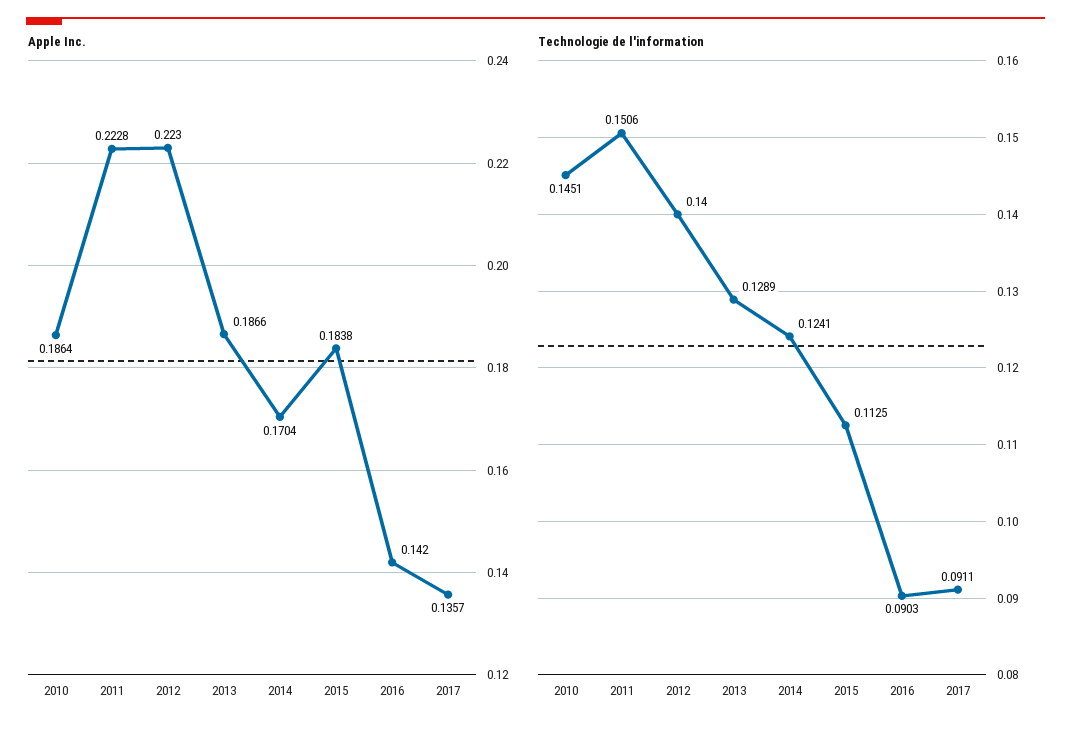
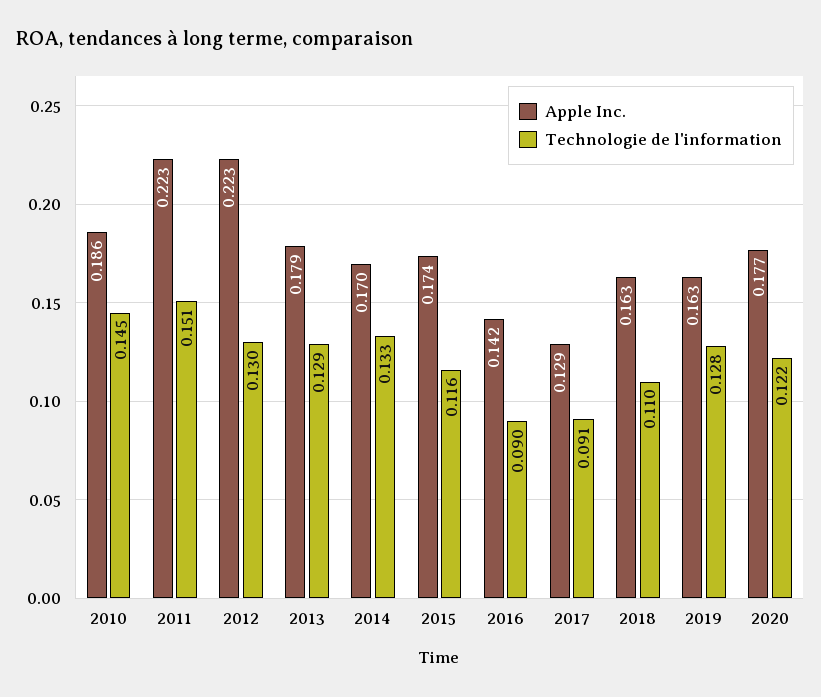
Apple Inc., 2013: 0.1866 -> 0.179
Apple Inc., 2015: 0.1838 -> 0.174
Apple Inc., 2017: 0.1357 -> 0.129
Technologie de l'information, 2012: 0.14 -> 0.13
Technologie de l'information, 2014: 0.1241 -> 0.133
Technologie de l'information, 2015: 0.1125 -> 0.116
Apple Inc., 2018: none -> 0.163
Technologie de l'information, 2018: none -> 0.11
Apple Inc., 2019: none -> 0.163
Technologie de l'information, 2019: none -> 0.128
Apple Inc., 2020: none -> 0.177
Technologie de l'information, 2020: none -> 0.122

